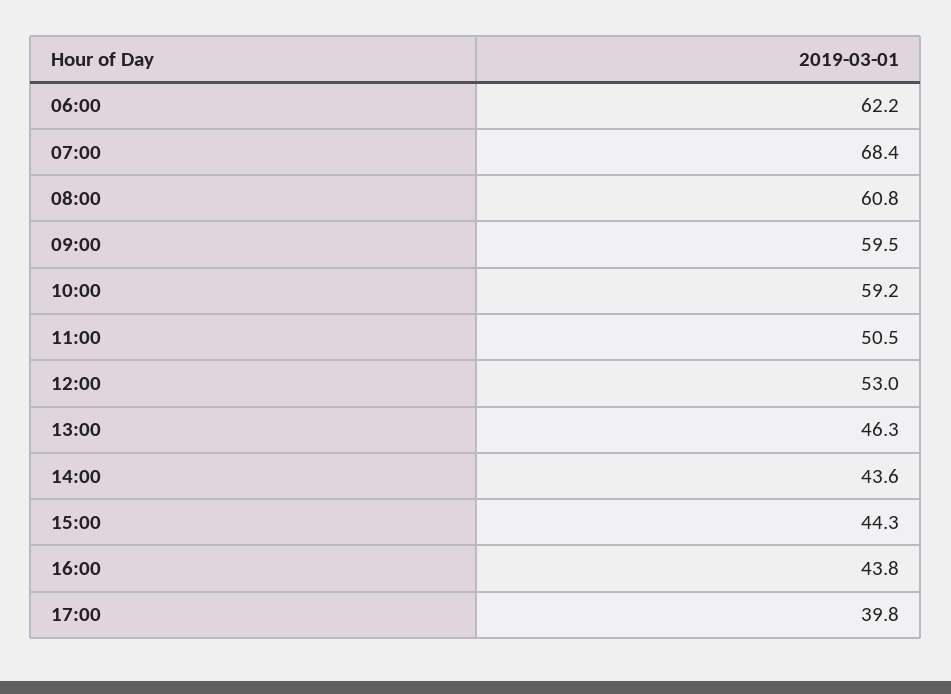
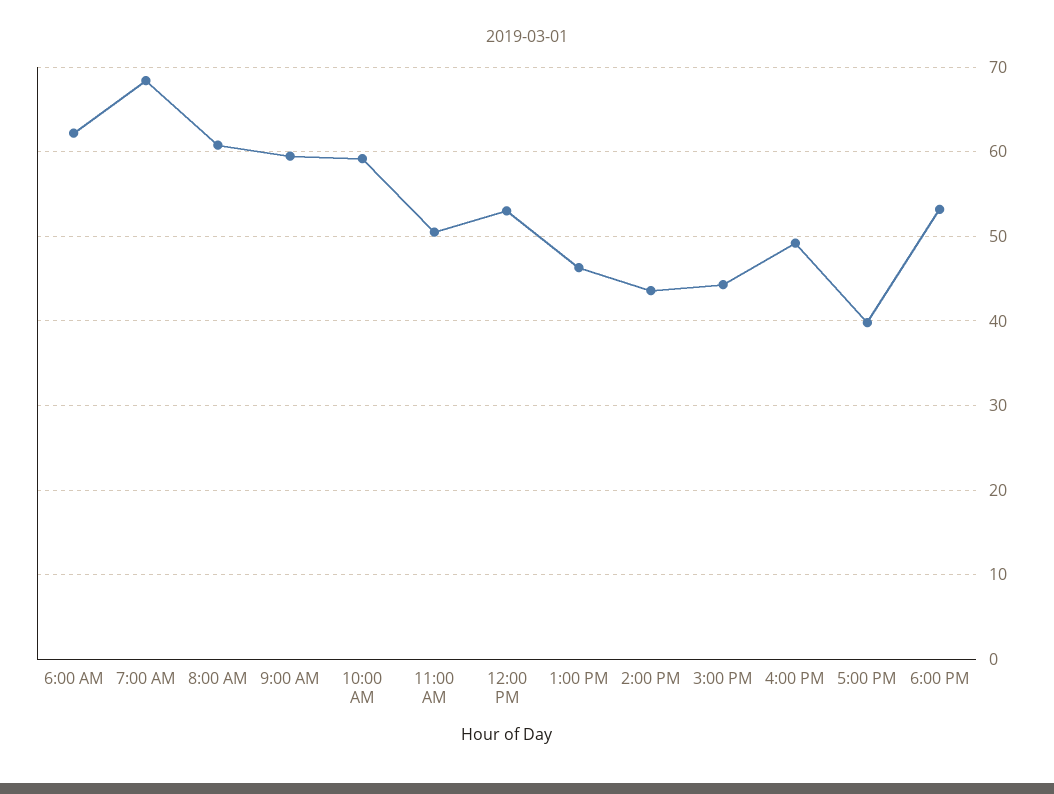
16:00: 43.8 -> 49
6:00 PM: none -> 53

